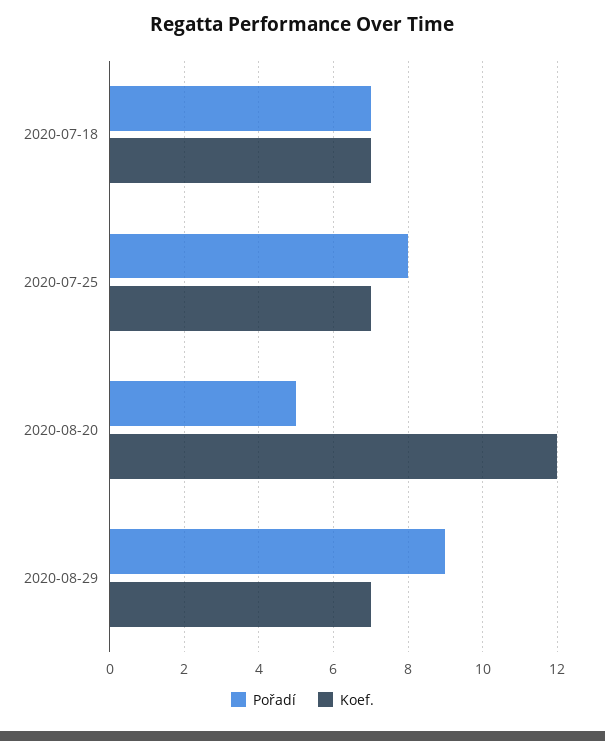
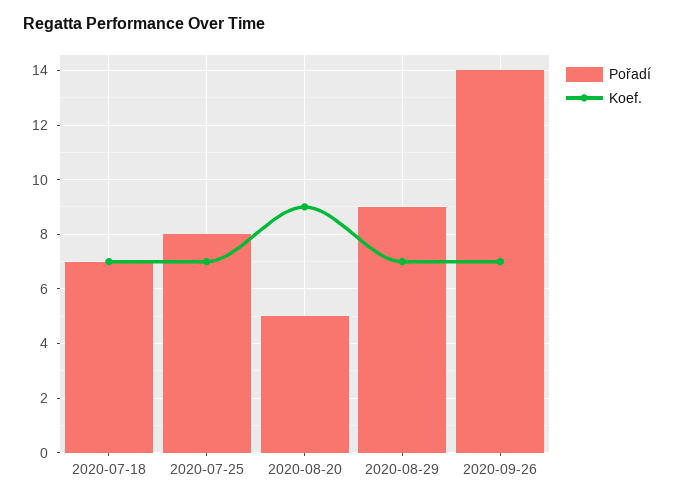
Koef., 2020-08-20: 12 -> 9
Pořadí, 2020-09-26: none -> 14
Koef., 2020-09-26: none -> 7

